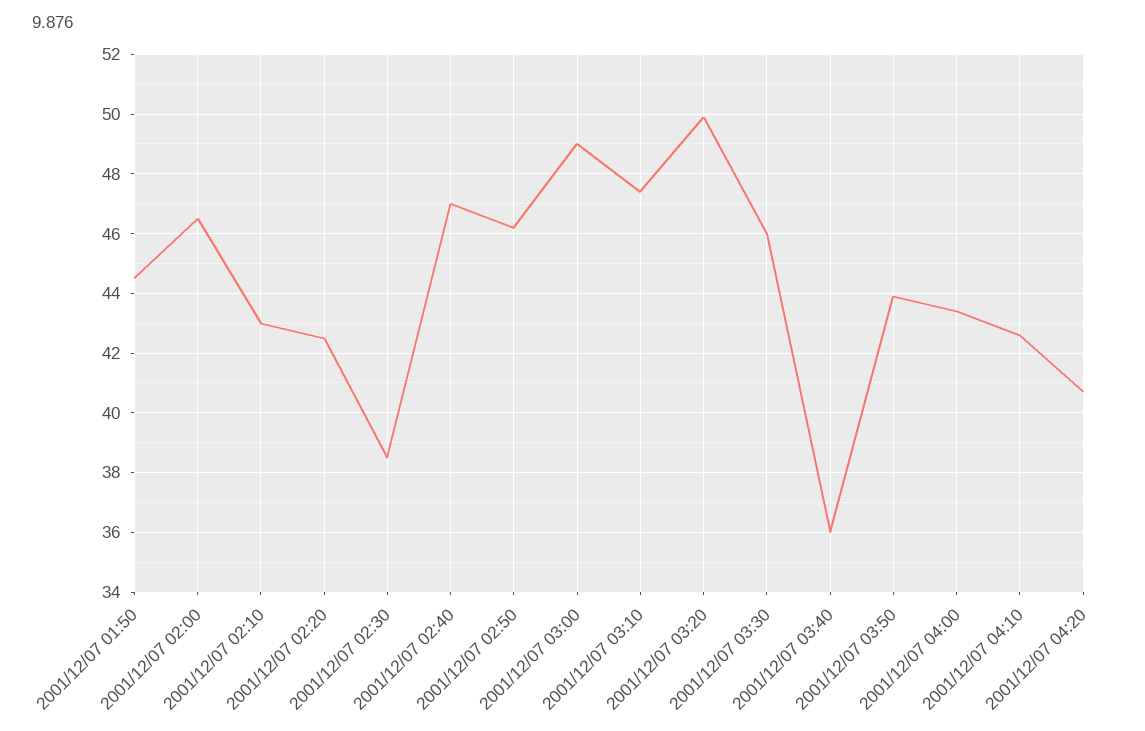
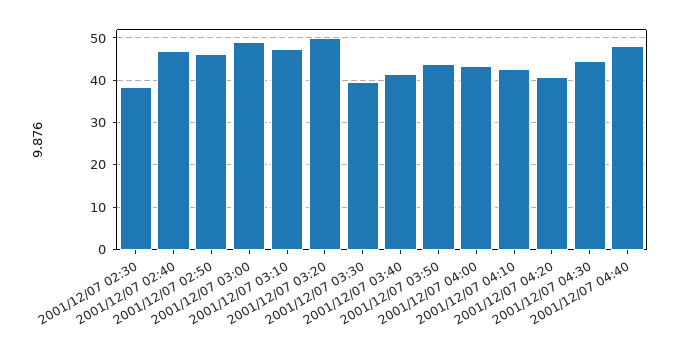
2001/12/07 01:50: 44.5 -> none
2001/12/07 02:00: 46.5 -> none
2001/12/07 02:10: 43 -> none
2001/12/07 02:20: 42.5 -> none
2001/12/07 03:30: 46 -> 40
2001/12/07 03:40: 36 -> 42
2001/12/07 04:30: none -> 44
2001/12/07 04:40: none -> 48

